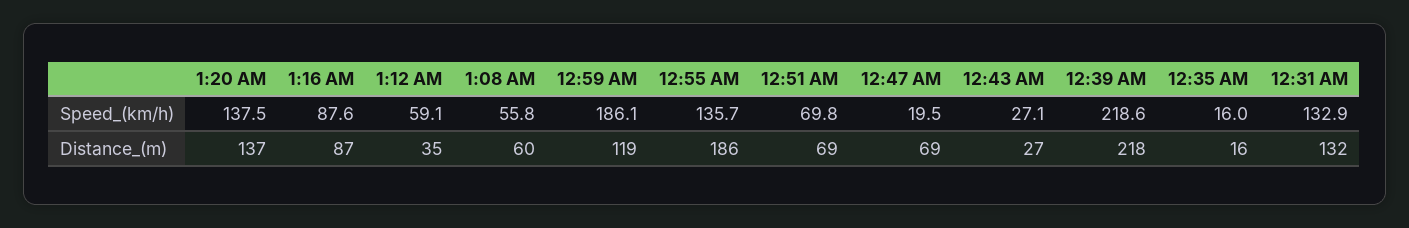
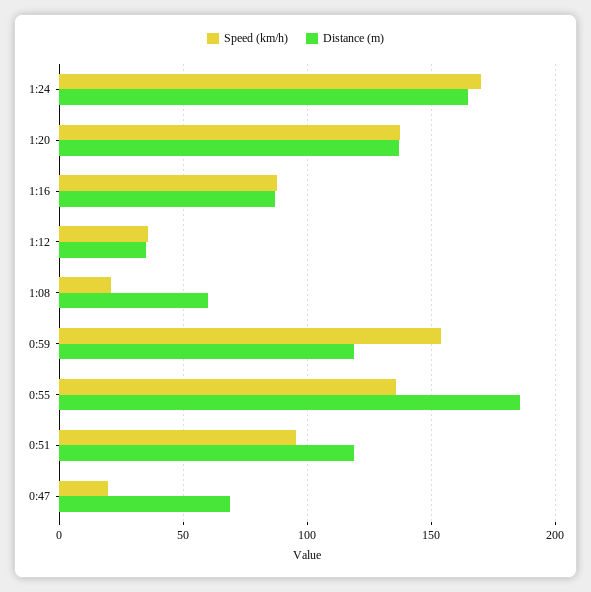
Speed_(km/h), 1:12 AM: 59.1 -> 35
Speed_(km/h), 1:08 AM: 55.8 -> 20
Speed_(km/h), 12:59 AM: 186.1 -> 155
Speed_(km/h), 12:51 AM: 69.8 -> 95
Speed_(km/h), 12:43 AM: 27.1 -> none
Speed_(km/h), 12:39 AM: 218.6 -> none
Speed_(km/h), 12:35 AM: 16 -> none
Speed_(km/h), 12:31 AM: 132.9 -> none
Distance_(m), 12:51 AM: 69 -> 120
Distance_(m), 12:43 AM: 27 -> none
Distance_(m), 12:39 AM: 218 -> none
Distance_(m), 12:35 AM: 16 -> none
Distance_(m), 12:31 AM: 132 -> none
Speed_(km/h), 1:24: none -> 170
Distance_(m), 1:24: none -> 165

